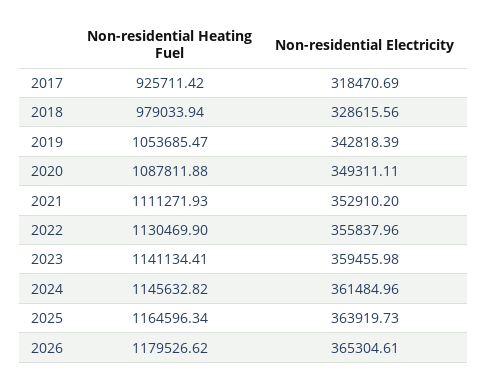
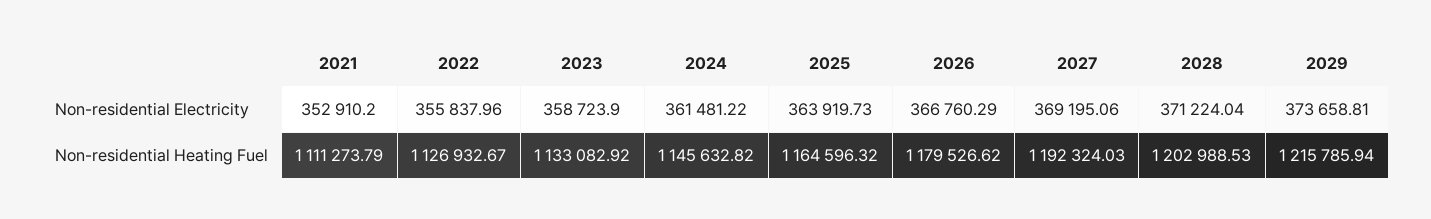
Non-residential Heating Fuel, 2017: 925711.42 -> none
Non-residential Electricity, 2017: 318470.69 -> none
Non-residential Heating Fuel, 2018: 979033.94 -> none
Non-residential Electricity, 2018: 328615.56 -> none
Non-residential Heating Fuel, 2019: 1053685.47 -> none
Non-residential Electricity, 2019: 342818.39 -> none
Non-residential Heating Fuel, 2020: 1087811.88 -> none
Non-residential Electricity, 2020: 349311.11 -> none
Non-residential Heating Fuel, 2021: 1111271.93 -> 1111273.79
Non-residential Heating Fuel, 2022: 1130469.9 -> 1126932.67
Non-residential Heating Fuel, 2023: 1141134.41 -> 1133082.92
Non-residential Electricity, 2023: 359455.98 -> 358723.9
Non-residential Electricity, 2024: 361484.96 -> 361481.22
Non-residential Heating Fuel, 2025: 1164596.34 -> 1164596.32
Non-residential Electricity, 2026: 365304.61 -> 366760.29
Non-residential Electricity, 2027: none -> 369195.06
Non-residential Electricity, 2028: none -> 371224.04
Non-residential Electricity, 2029: none -> 373658.81
Non-residential Heating Fuel, 2027: none -> 1192324.03
Non-residential Heating Fuel, 2028: none -> 1202988.53
Non-residential Heating Fuel, 2029: none -> 1215785.94

